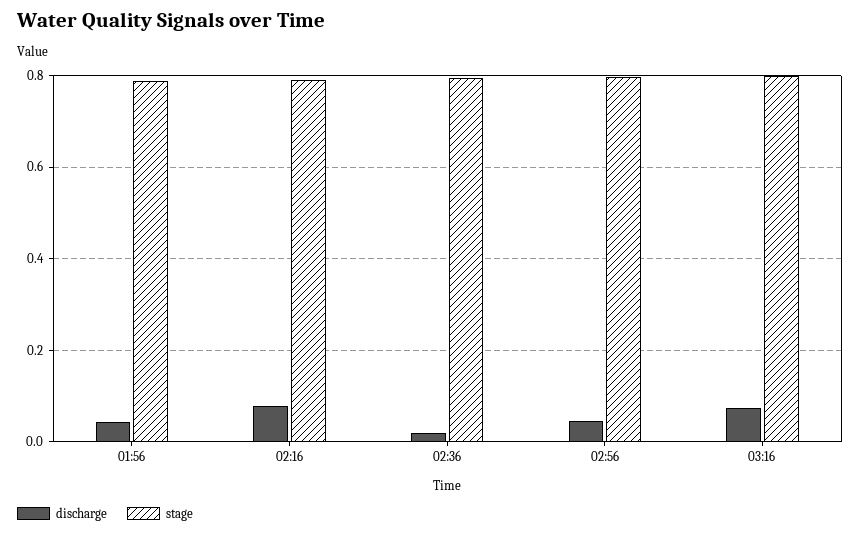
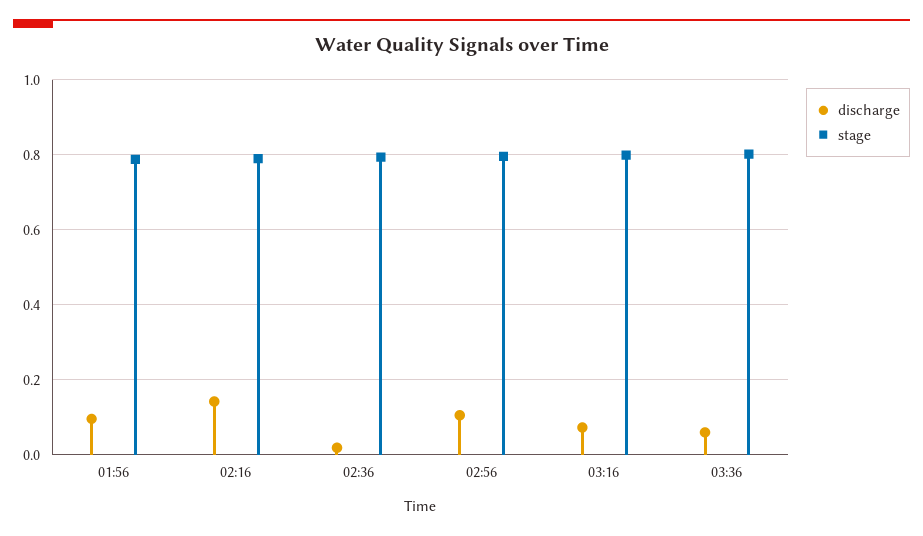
discharge, 01:56: 0.04 -> 0.1
discharge, 02:16: 0.08 -> 0.14
discharge, 02:56: 0.04 -> 0.1
discharge, 03:36: none -> 0.06
stage, 03:36: none -> 0.8

